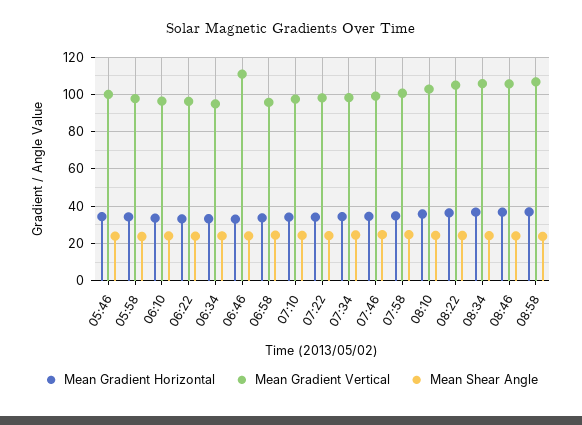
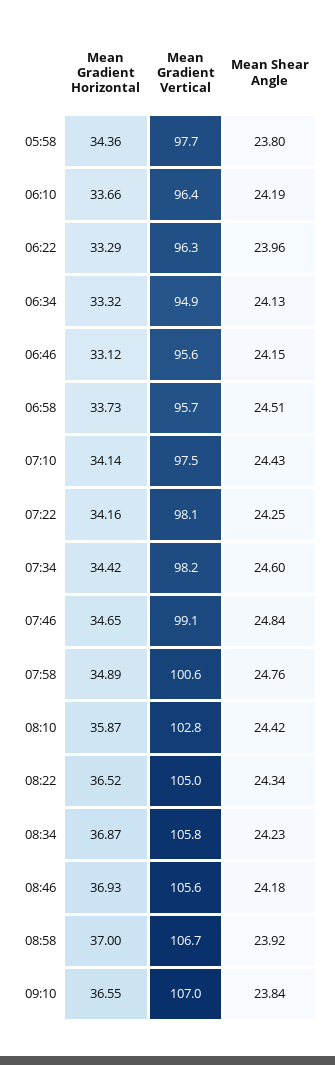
Mean Gradient Horizontal, 05:46: 35 -> none
Mean Gradient Vertical, 05:46: 100 -> none
Mean Shear Angle, 05:46: 25 -> none
Mean Gradient Vertical, 06:46: 110 -> 95.6
Mean Gradient Horizontal, 09:10: none -> 36.55
Mean Gradient Vertical, 09:10: none -> 107
Mean Shear Angle, 09:10: none -> 23.84

